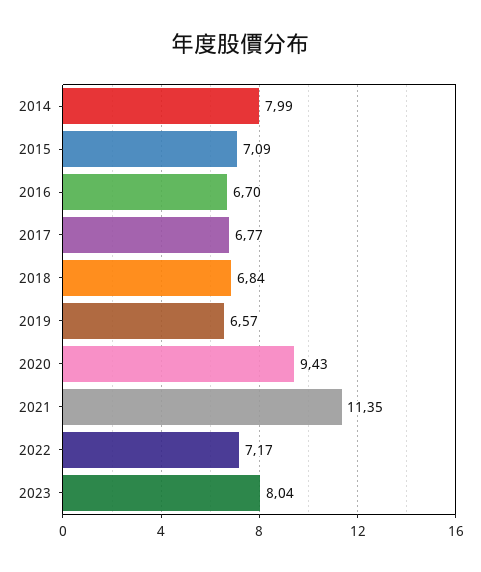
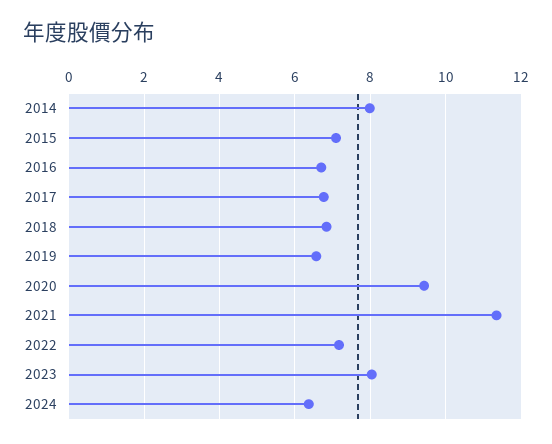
2024: none -> 6.4

